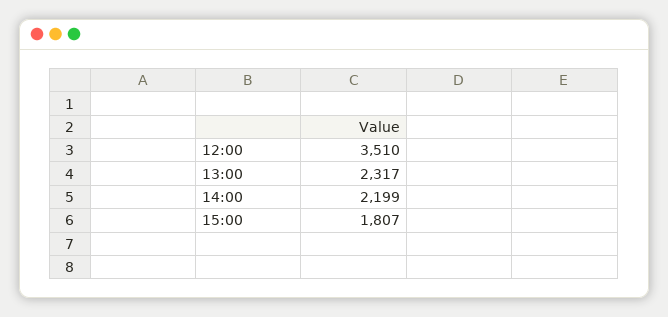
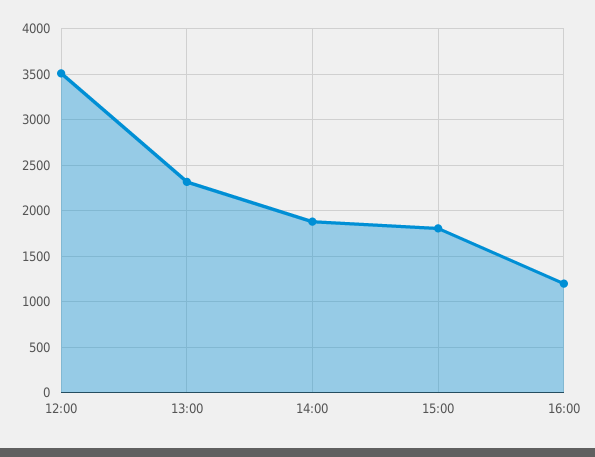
14:00: 2199 -> 1900
16:00: none -> 1200

